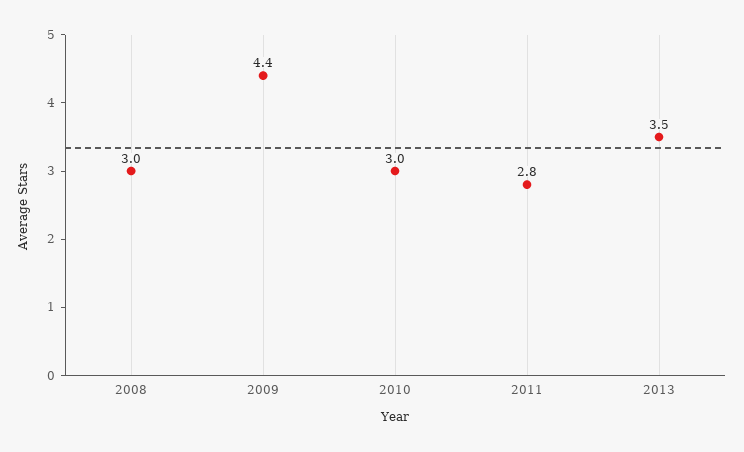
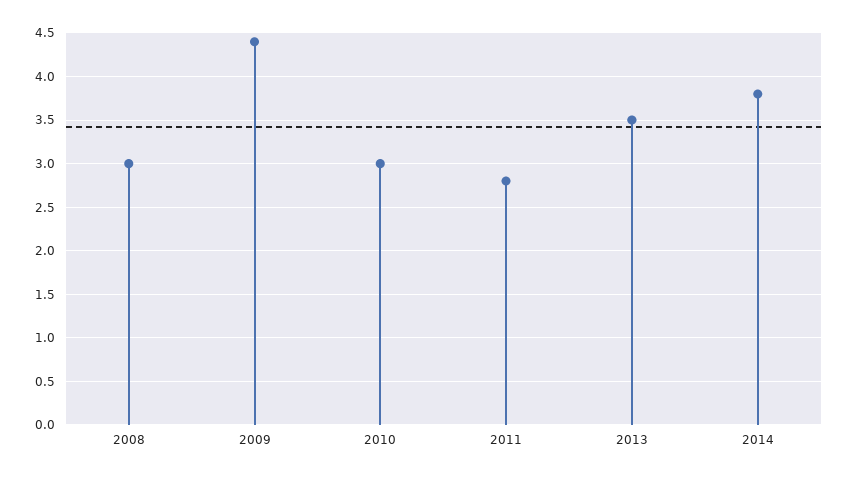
2014: none -> 3.8

